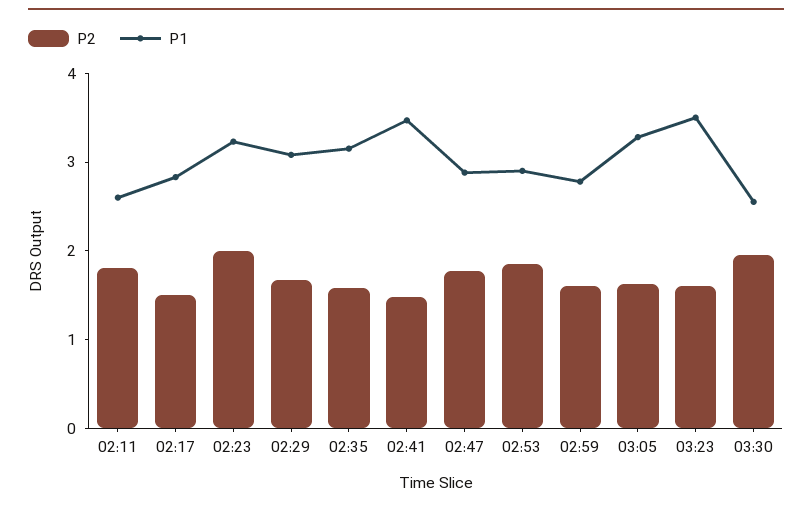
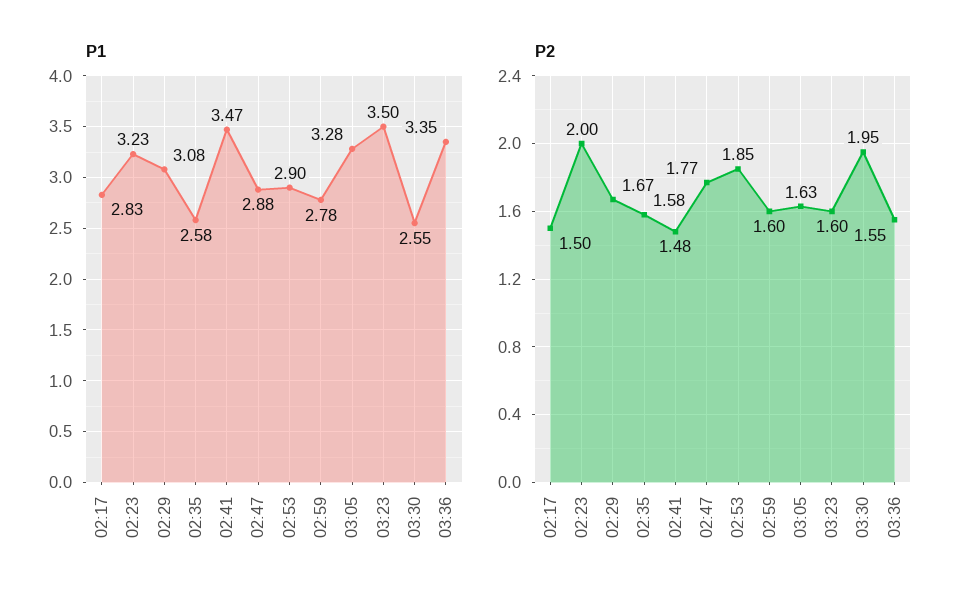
P2, 02:11: 1.8 -> none
P1, 02:11: 2.6 -> none
P1, 02:35: 3.2 -> 2.58
P1, 03:36: none -> 3.35
P2, 03:36: none -> 1.55

